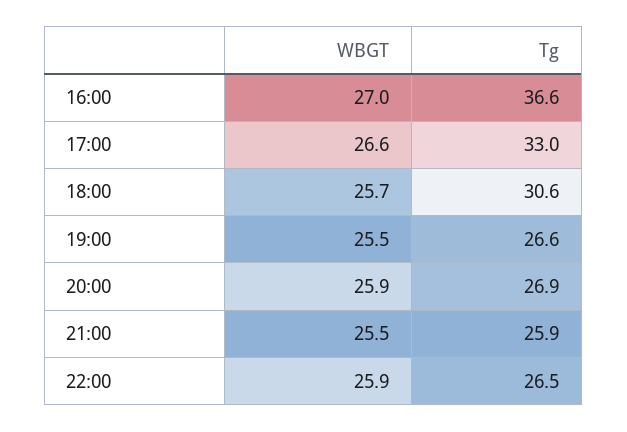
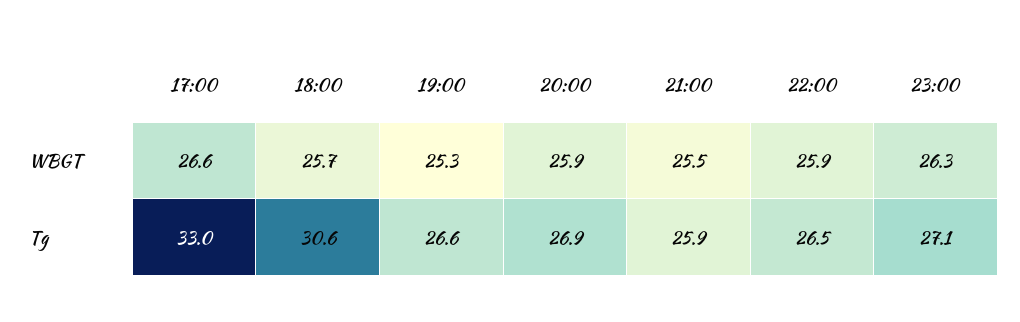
WBGT, 16:00: 27 -> none
Tg, 16:00: 36.6 -> none
WBGT, 19:00: 25.5 -> 25.3
WBGT, 23:00: none -> 26.3
Tg, 23:00: none -> 27.1

